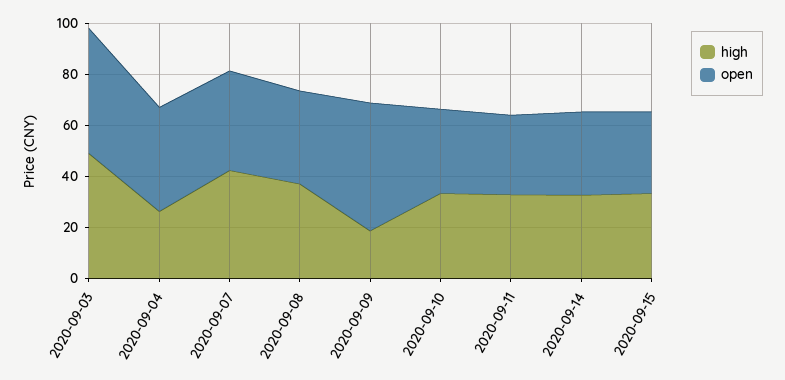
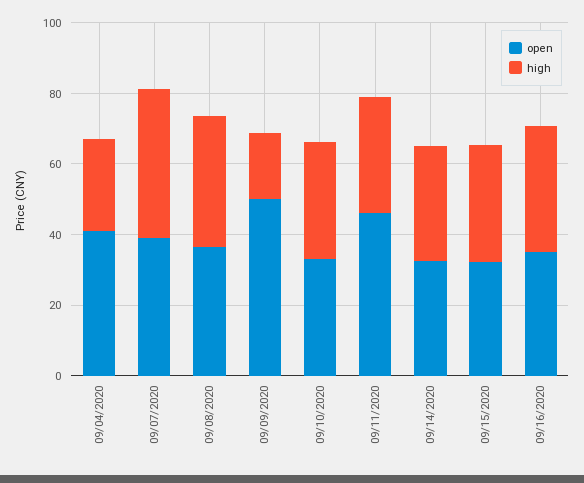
high, 2020-09-03: 50 -> none
open, 2020-09-03: 50 -> none
open, 2020-09-11: 30 -> 45
open, 09/16/2020: none -> 35
high, 09/16/2020: none -> 35

